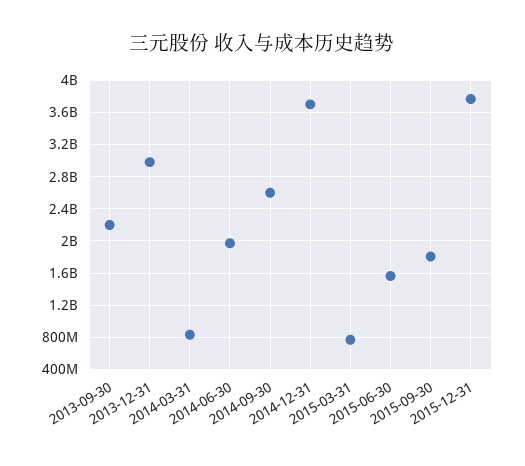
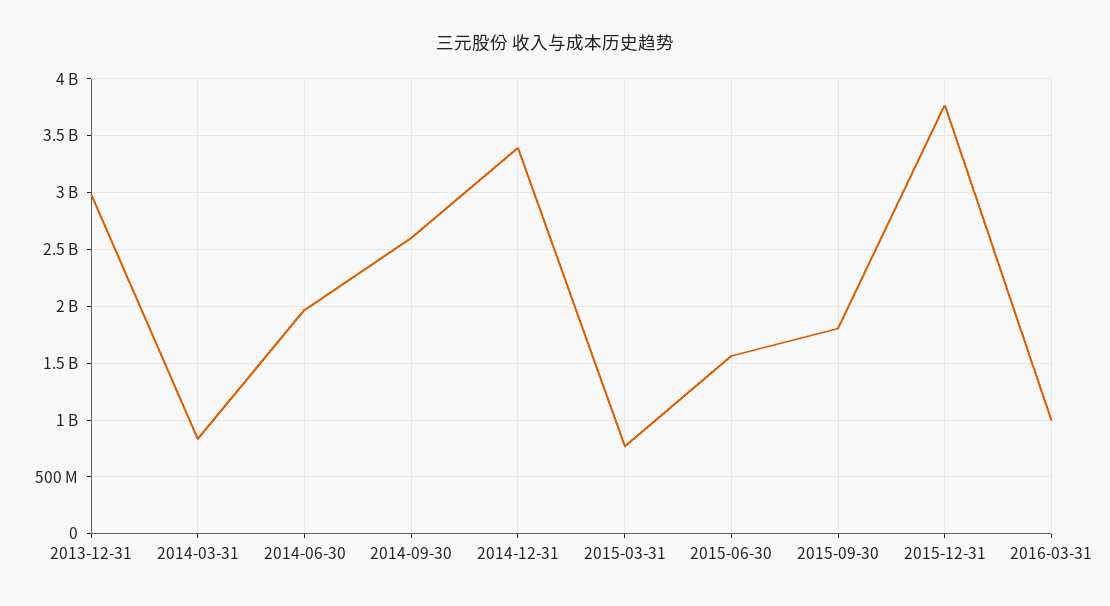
2013-09-30: 2200000000 -> none
2014-12-31: 3700000000 -> 3400000000
2016-03-31: none -> 1000000000

